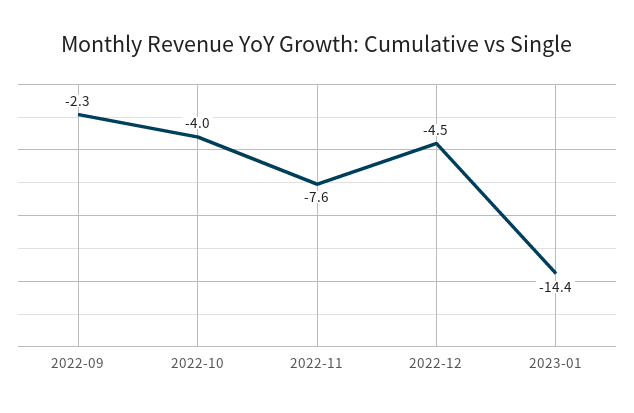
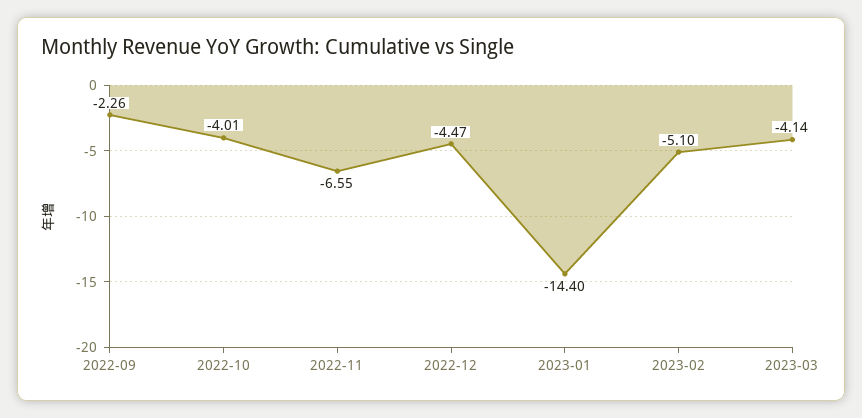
2022-11: -7.6 -> -6.55
2023-02: none -> -5.1
2023-03: none -> -4.14

